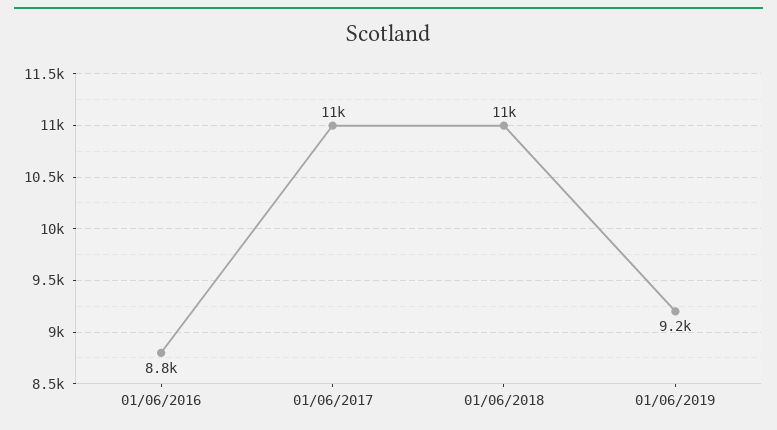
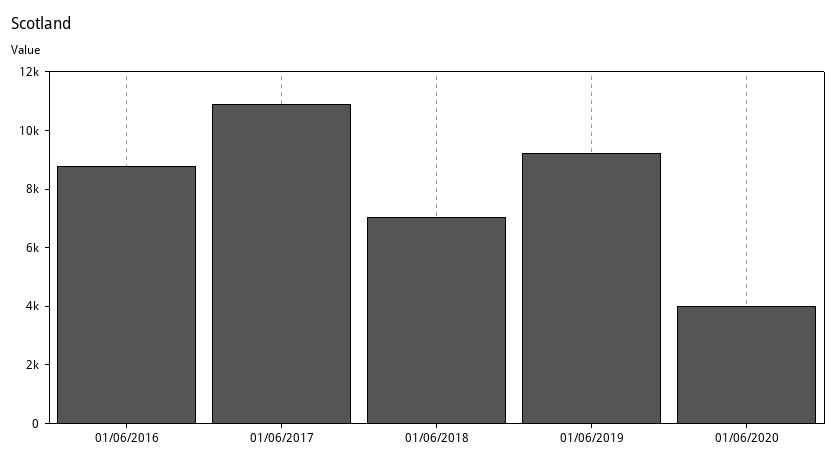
01/06/2018: 11000 -> 7000
01/06/2020: none -> 4000

